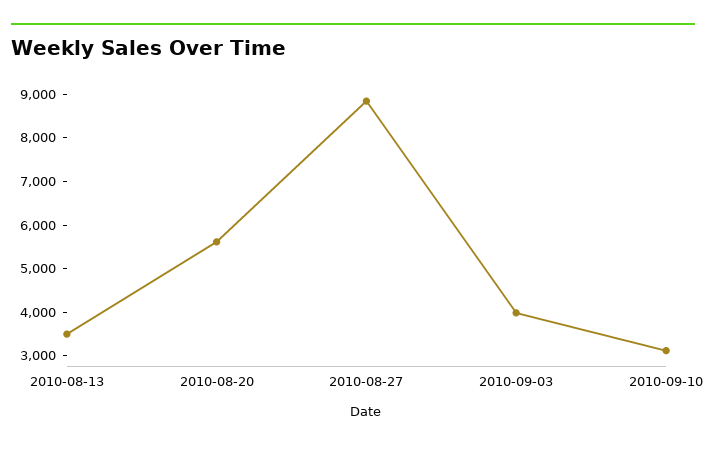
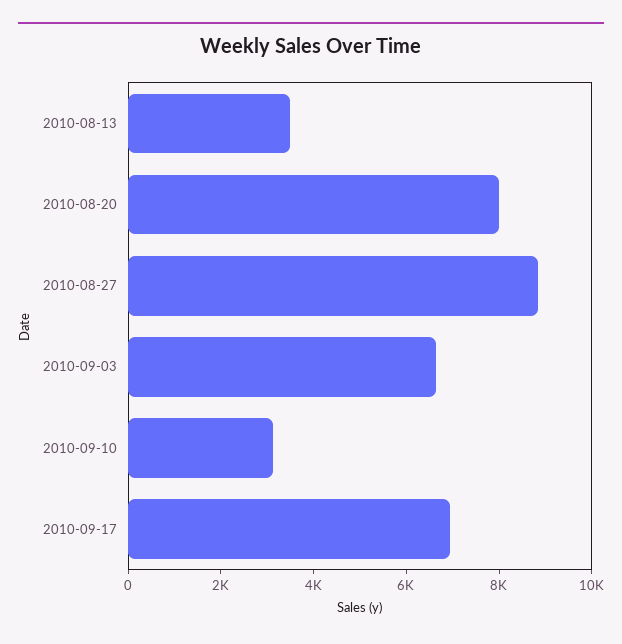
2010-08-20: 5600 -> 8000
2010-09-03: 4000 -> 6500
2010-09-17: none -> 7000

